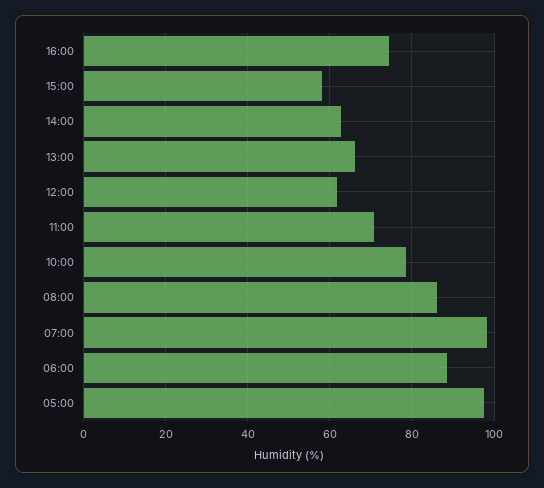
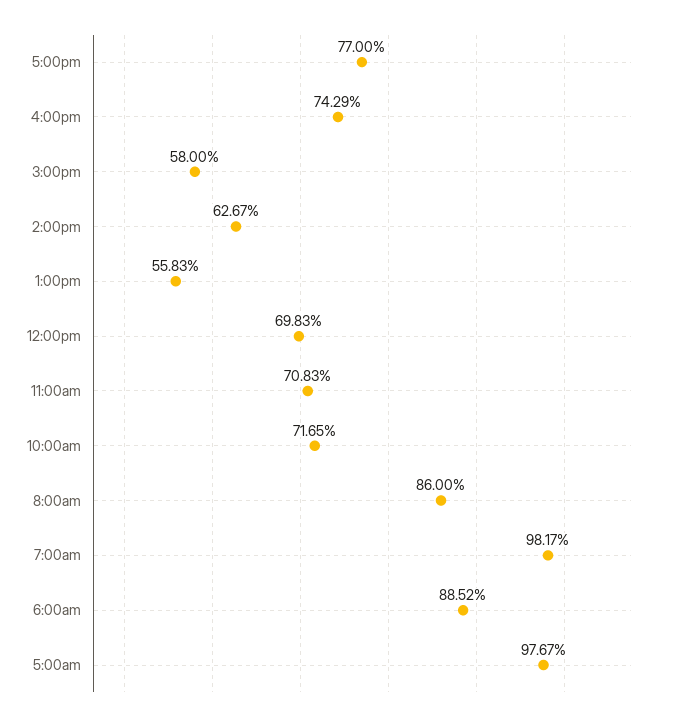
13:00: 66 -> 55.83
12:00: 62 -> 69.83
10:00: 78 -> 71.65
5:00pm: none -> 77

